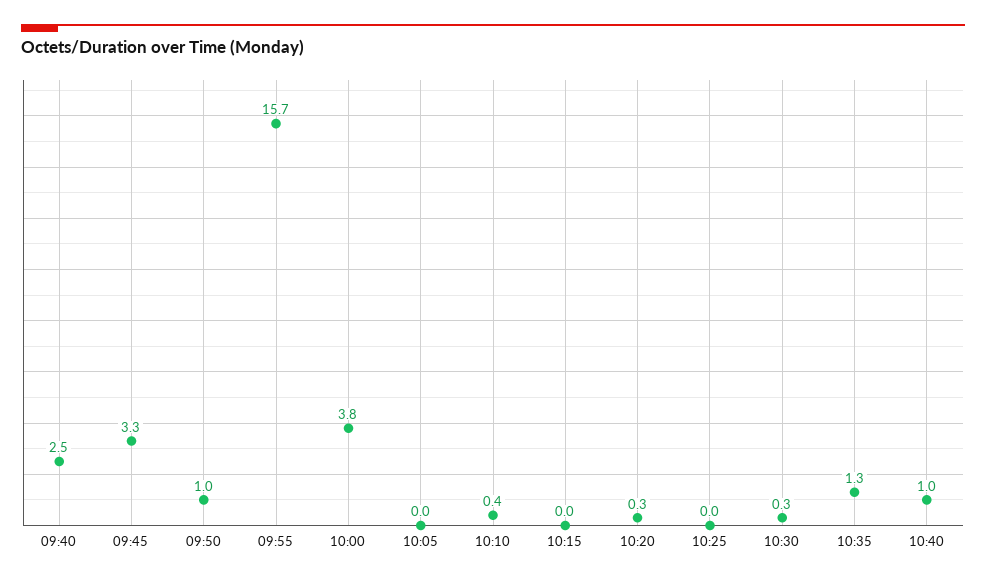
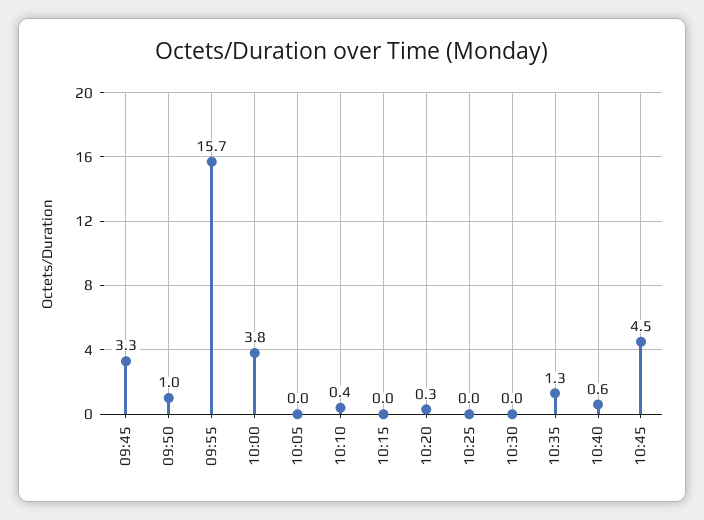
09:40: 2.5 -> none
10:30: 0.3 -> 0
10:40: 1 -> 0.6
10:45: none -> 4.5

